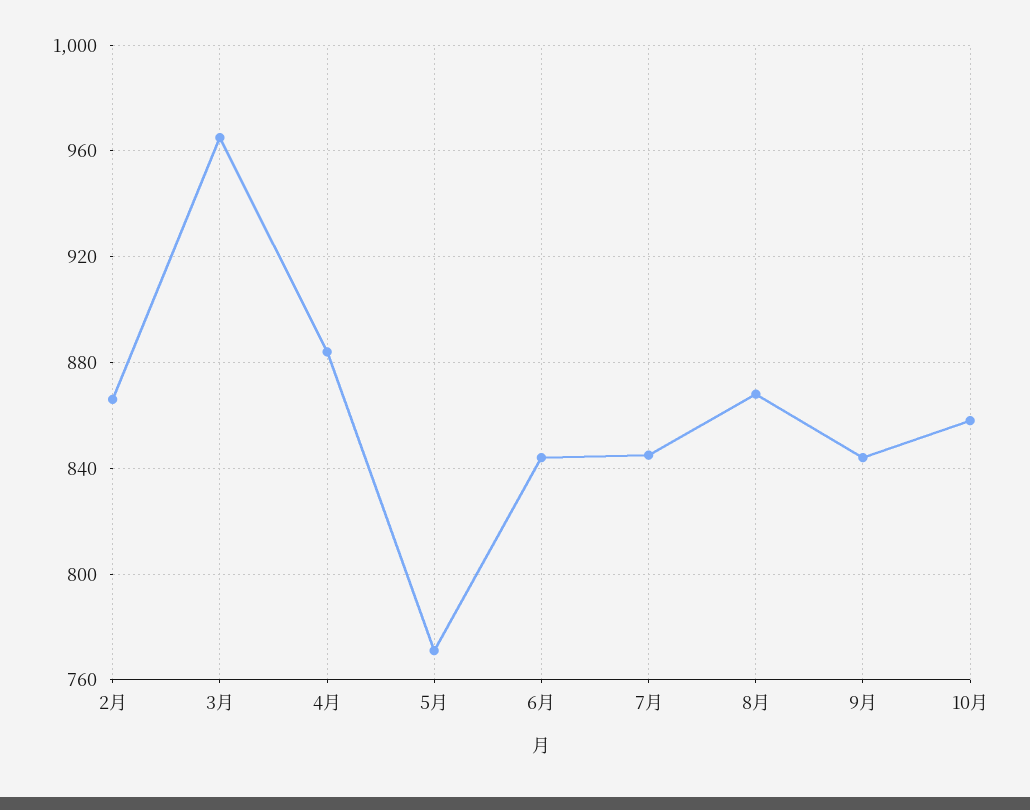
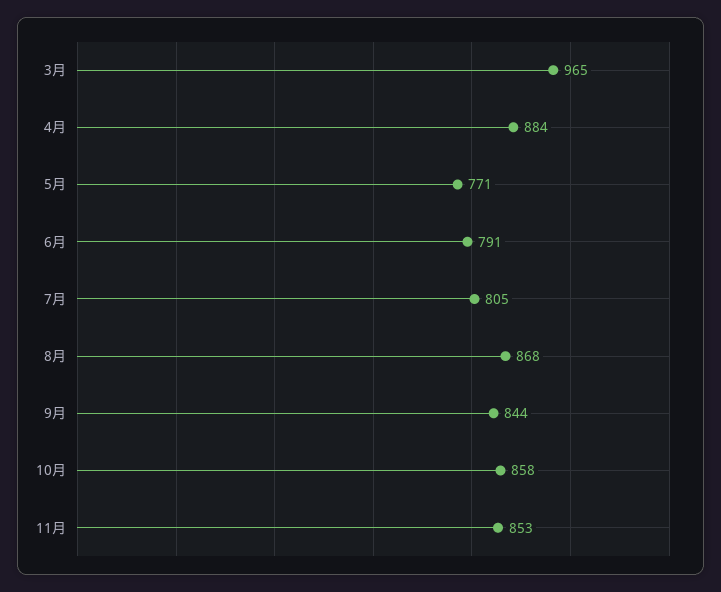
2月: 865 -> none
6月: 845 -> 791
7月: 845 -> 805
11月: none -> 853

